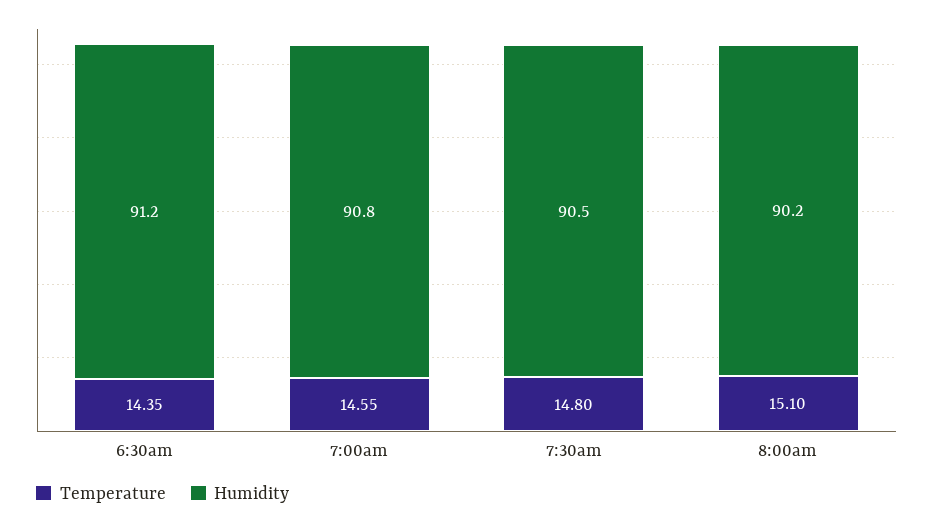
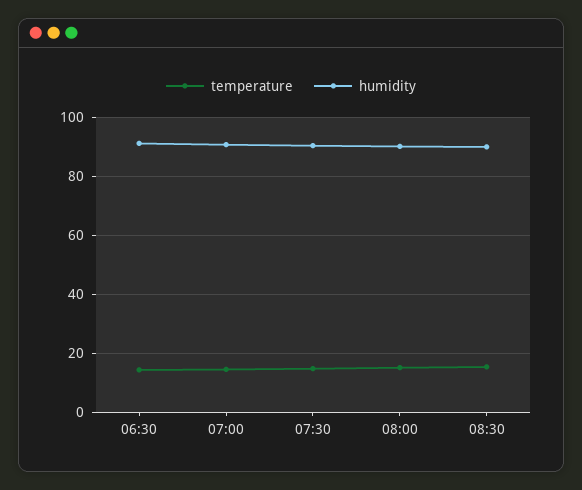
Temperature, 08:30: none -> 15
Humidity, 08:30: none -> 90

